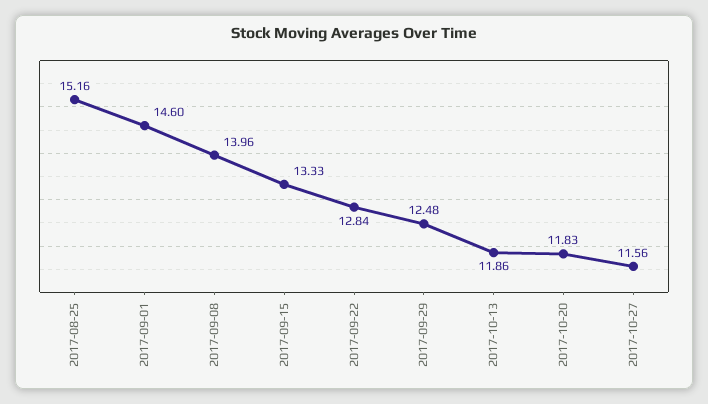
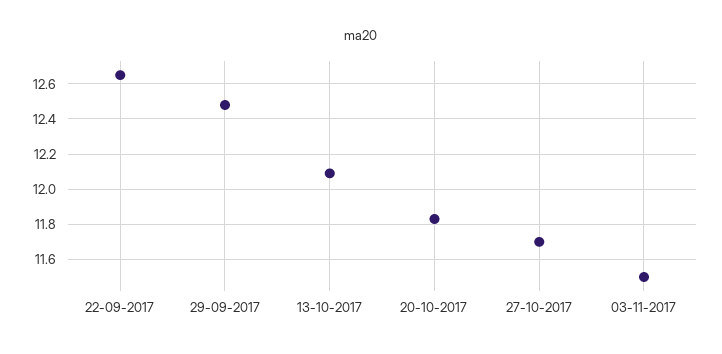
2017-08-25: 15.16 -> none
2017-09-01: 14.6 -> none
2017-09-08: 13.96 -> none
2017-09-15: 13.33 -> none
2017-09-22: 12.84 -> 12.65
2017-10-13: 11.86 -> 12.1
2017-10-27: 11.56 -> 11.7
03-11-2017: none -> 11.5

